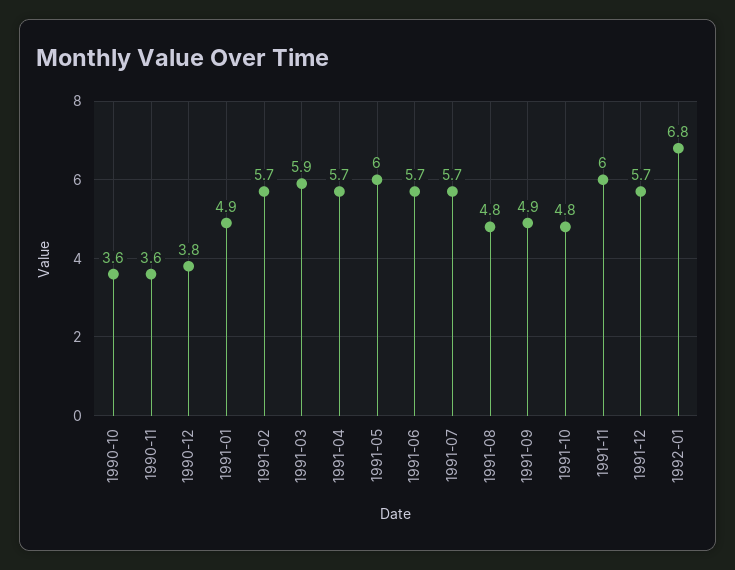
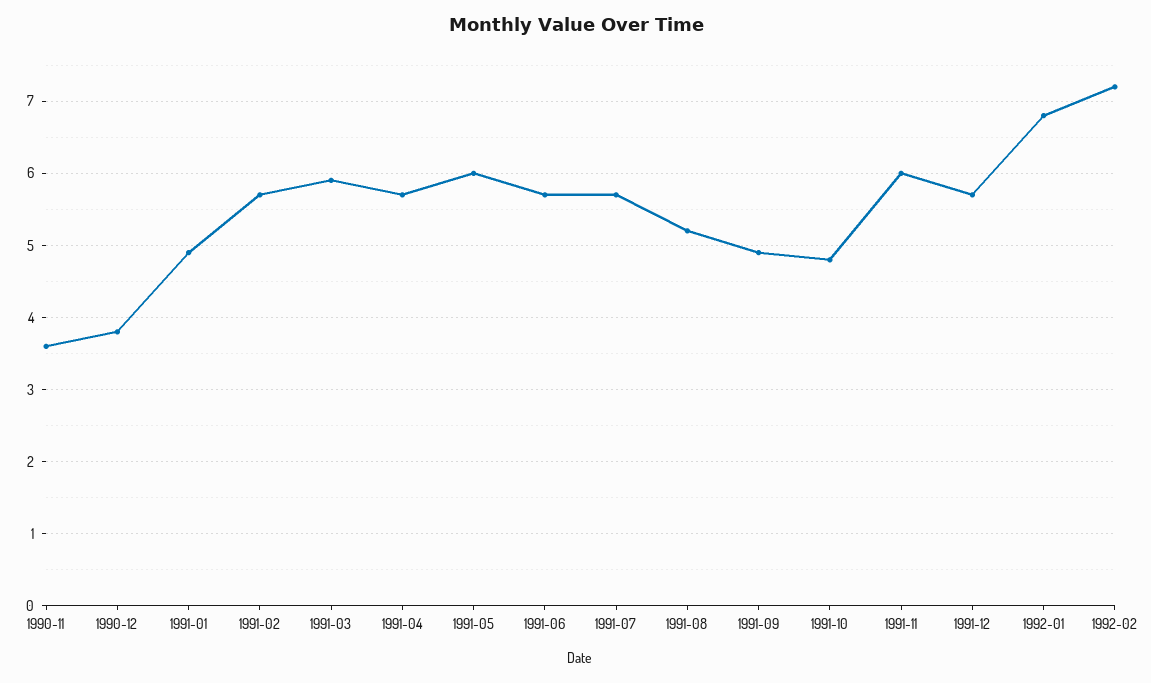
1990-10: 3.6 -> none
1991-08: 4.8 -> 5.2
1992-02: none -> 7.2

